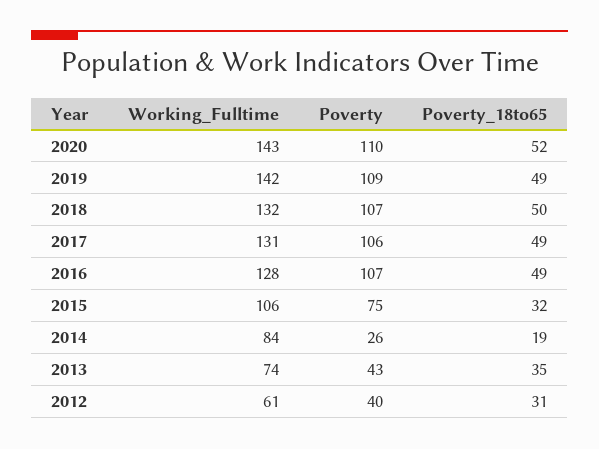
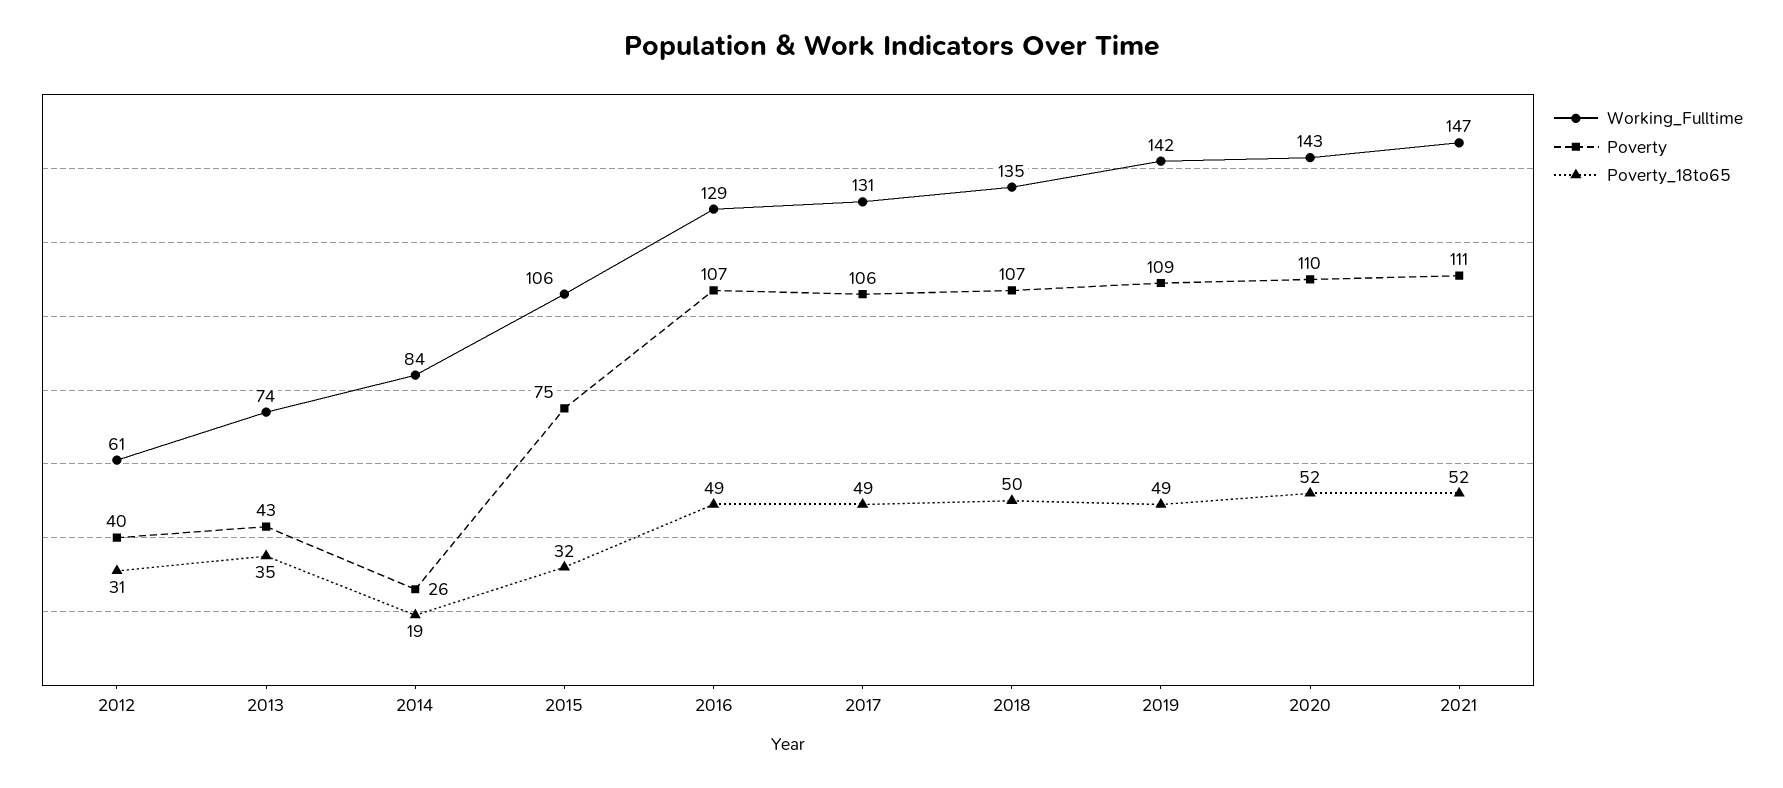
Working_Fulltime, 2018: 132 -> 135
Working_Fulltime, 2016: 128 -> 129
Working_Fulltime, 2021: none -> 147
Poverty, 2021: none -> 111
Poverty_18to65, 2021: none -> 52

